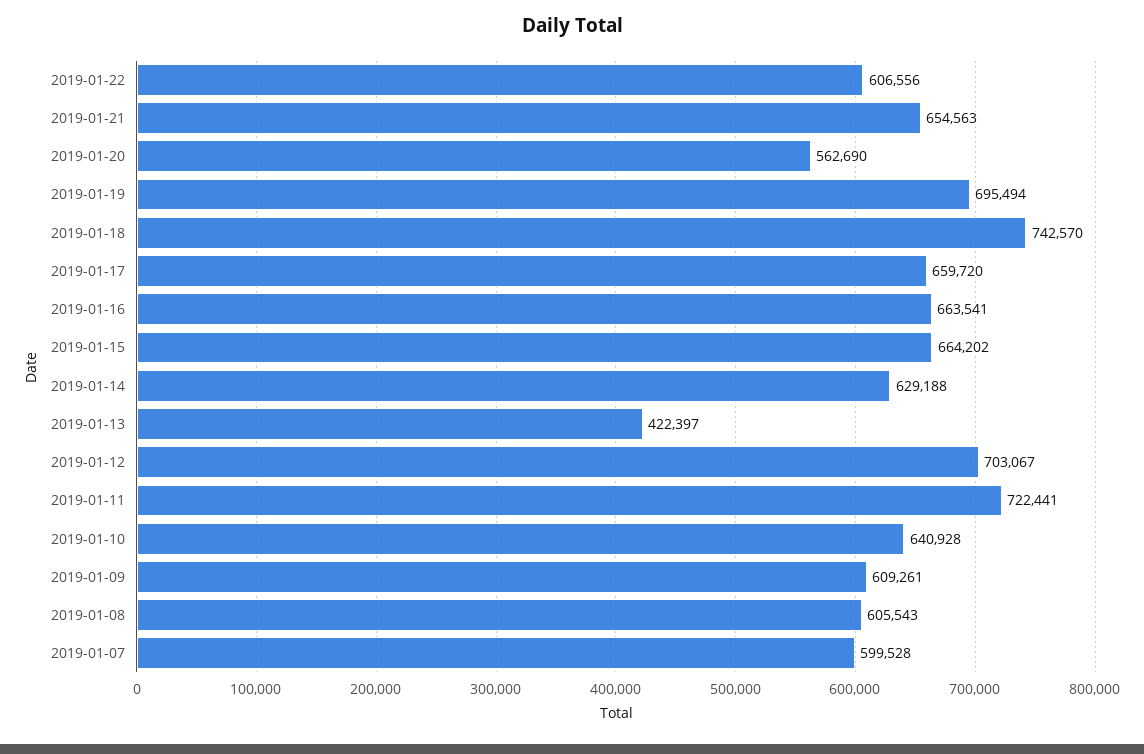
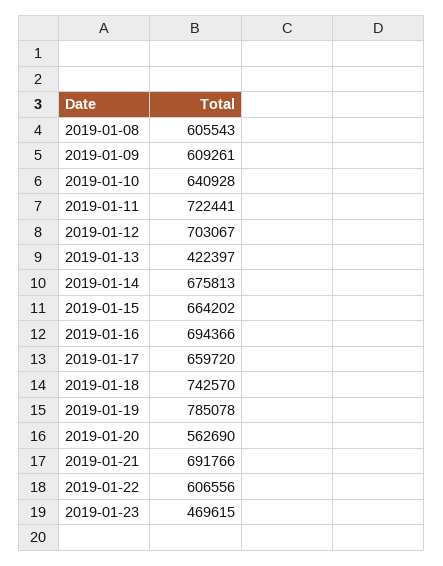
2019-01-21: 654563 -> 691766
2019-01-19: 695494 -> 785078
2019-01-16: 663541 -> 694366
2019-01-14: 629188 -> 675813
2019-01-07: 599528 -> none
2019-01-23: none -> 469615

